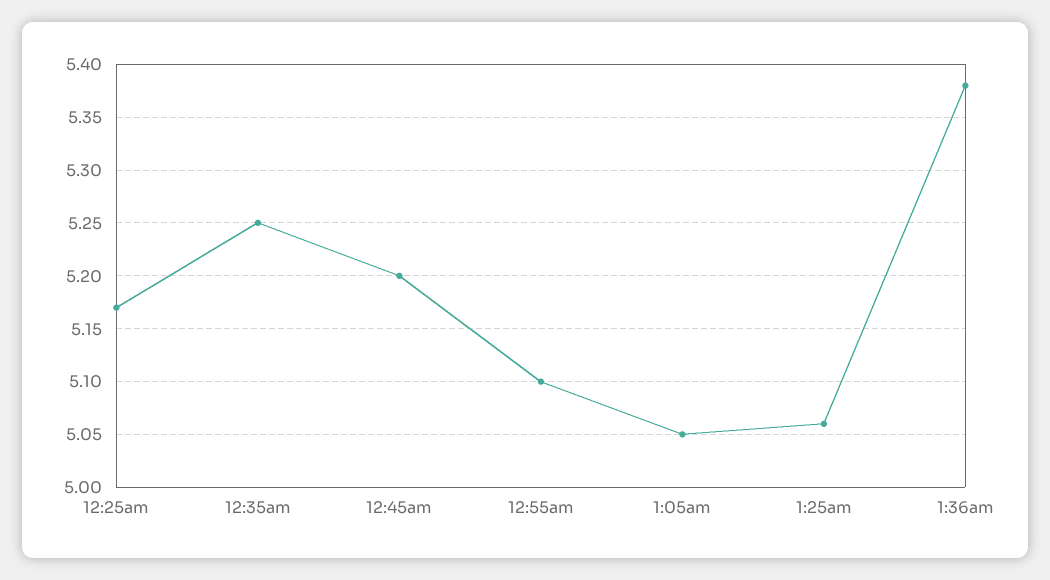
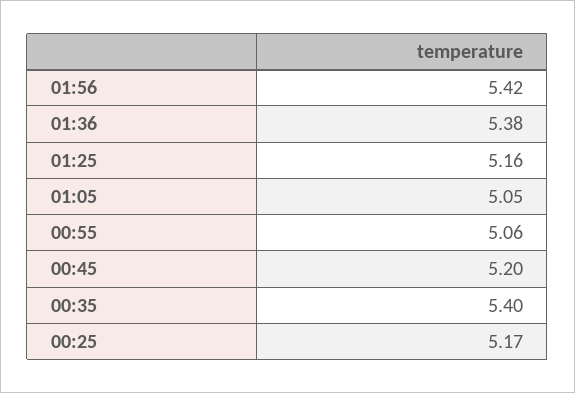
12:35am: 5.25 -> 5.4
12:55am: 5.1 -> 5.06
1:25am: 5.06 -> 5.16
01:56: none -> 5.42

